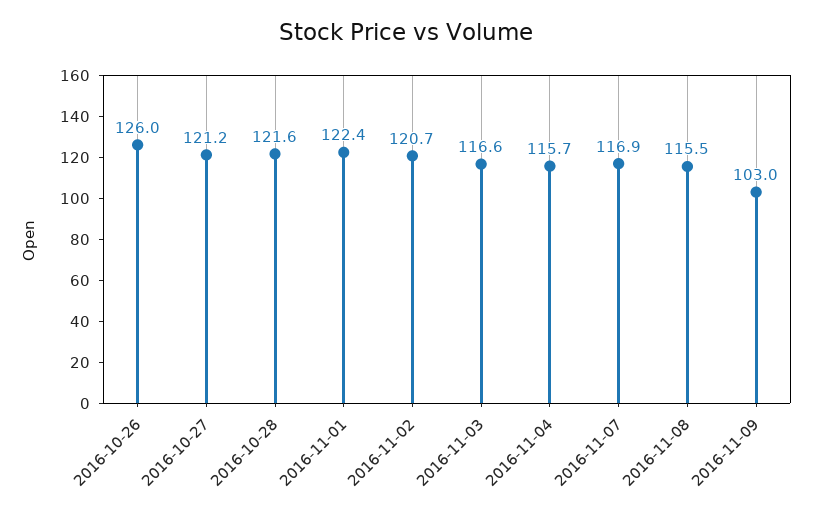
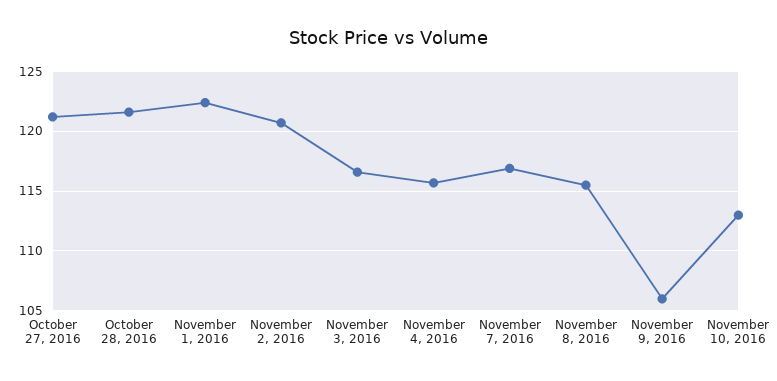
2016-10-26: 126 -> none
2016-11-09: 103 -> 106
November 10, 2016: none -> 113

